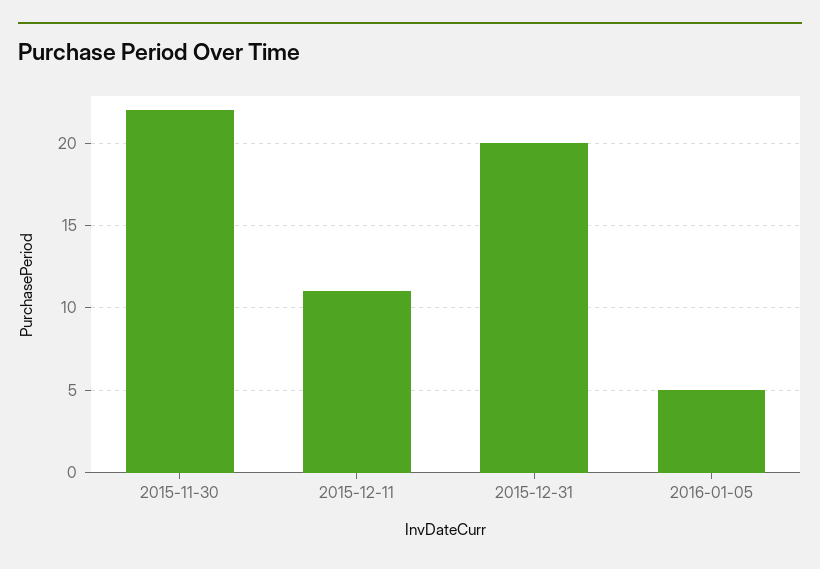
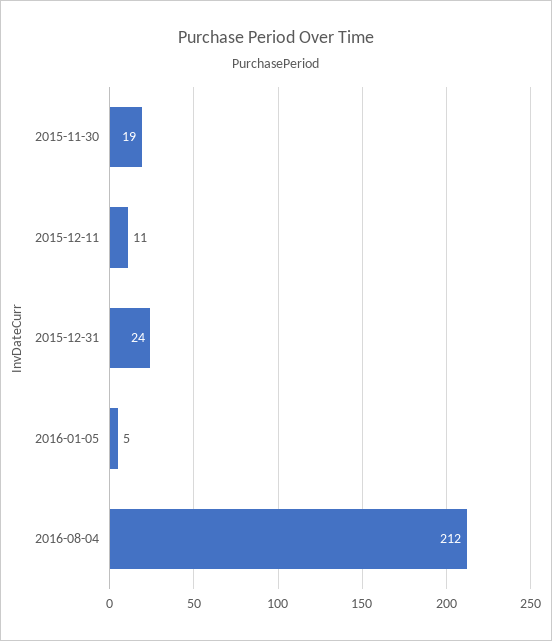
2015-11-30: 22 -> 19
2015-12-31: 20 -> 24
2016-08-04: none -> 212

